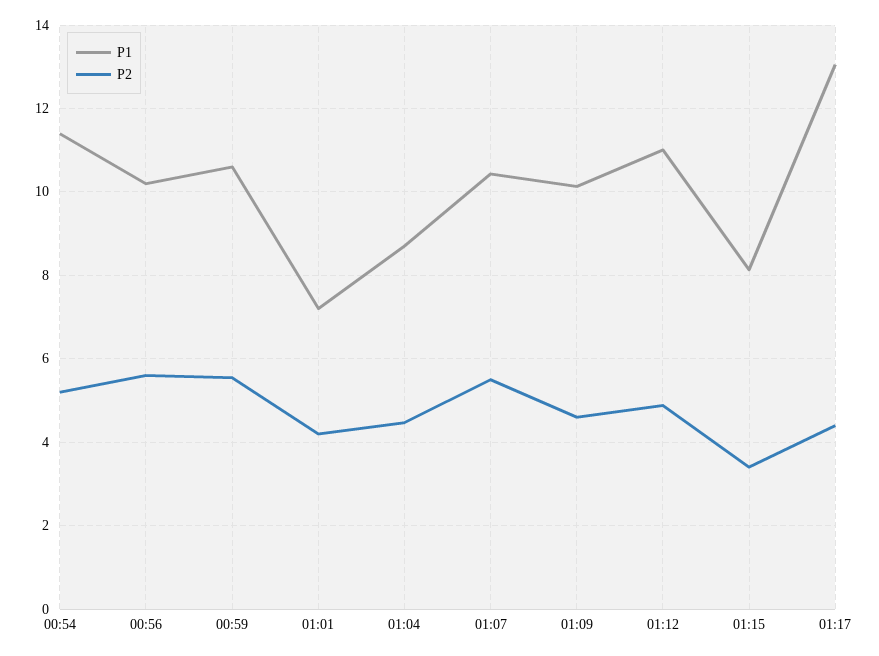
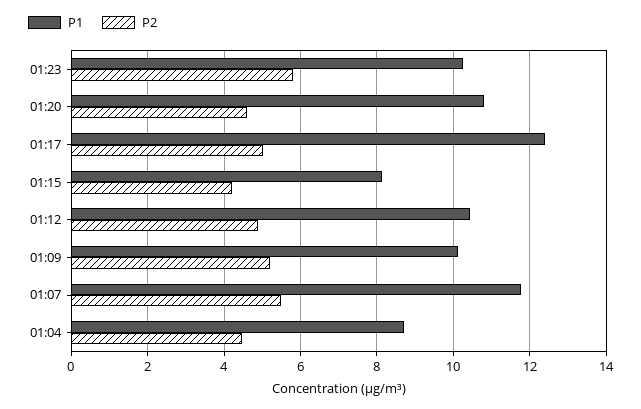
P1, 00:54: 11.4 -> none
P2, 00:54: 5.2 -> none
P1, 00:56: 10.2 -> none
P2, 00:56: 5.6 -> none
P1, 00:59: 10.6 -> none
P2, 00:59: 5.6 -> none
P1, 01:01: 7.2 -> none
P2, 01:01: 4.2 -> none
P1, 01:07: 10.4 -> 11.8
P2, 01:09: 4.6 -> 5.2
P1, 01:12: 11 -> 10.4
P2, 01:15: 3.4 -> 4.2
P1, 01:17: 13 -> 12.4
P2, 01:17: 4.4 -> 5
P1, 01:23: none -> 10.2
P2, 01:23: none -> 5.8
P1, 01:20: none -> 10.8
P2, 01:20: none -> 4.6

